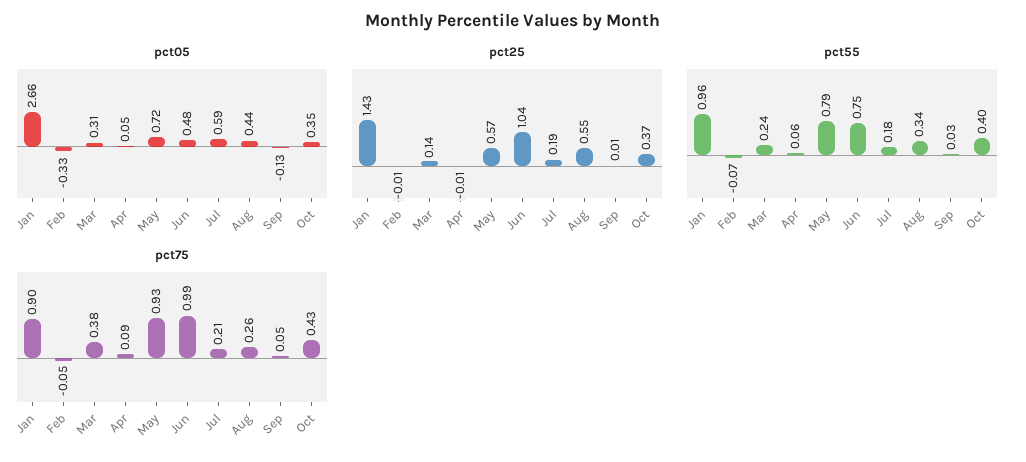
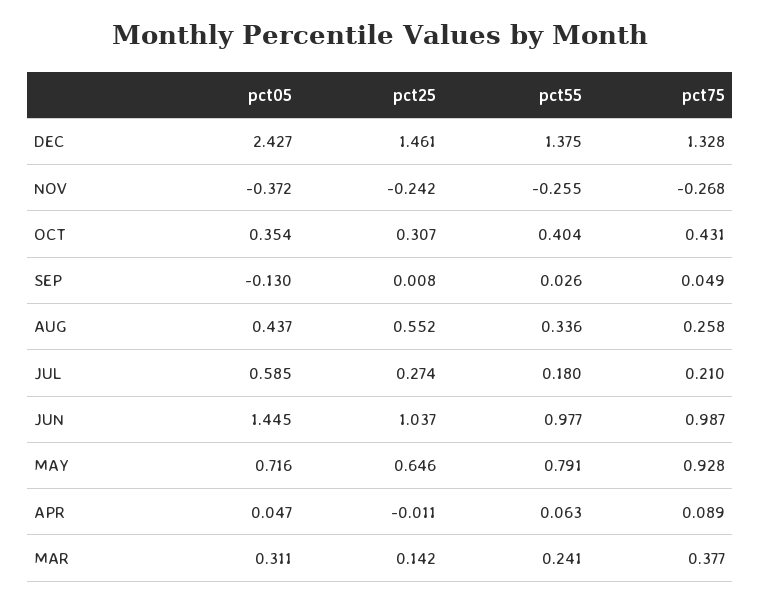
pct05, Jan: 2.66 -> none
pct05, Feb: -0.33 -> none
pct05, Jun: 0.48 -> 1.445
pct25, Jan: 1.43 -> none
pct25, Feb: -0.01 -> none
pct25, May: 0.57 -> 0.646
pct25, Jul: 0.19 -> 0.274
pct25, Oct: 0.37 -> 0.307
pct55, Jan: 0.96 -> none
pct55, Feb: -0.07 -> none
pct55, Jun: 0.75 -> 0.977
pct75, Jan: 0.9 -> none
pct75, Feb: -0.05 -> none
pct05, DEC: none -> 2.427
pct25, DEC: none -> 1.461
pct55, DEC: none -> 1.375
pct75, DEC: none -> 1.328
pct05, NOV: none -> -0.372
pct25, NOV: none -> -0.242
pct55, NOV: none -> -0.255
pct75, NOV: none -> -0.268

